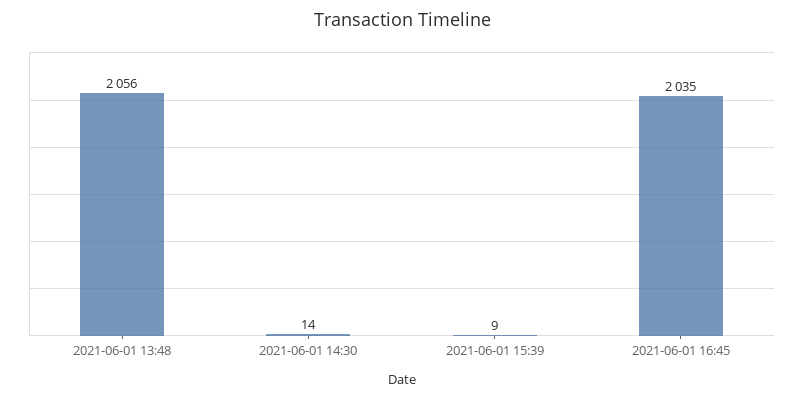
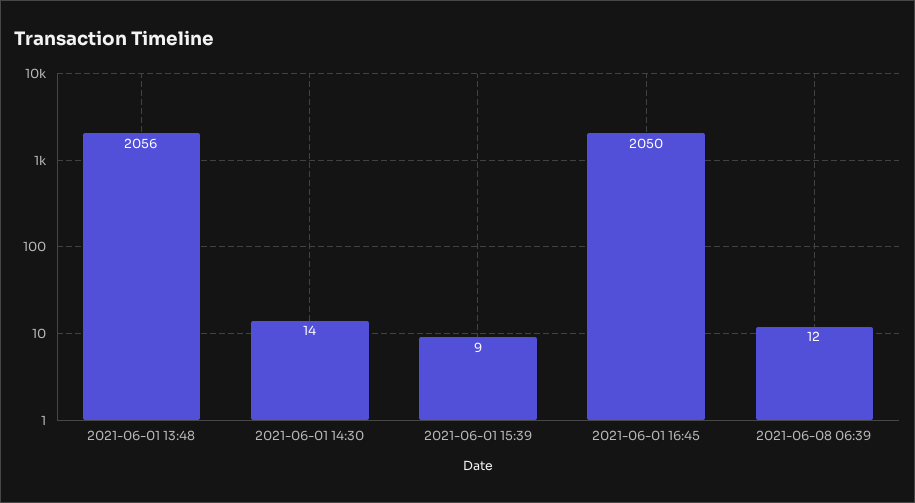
2021-06-01 16:45: 2035 -> 2050
2021-06-08 06:39: none -> 12

